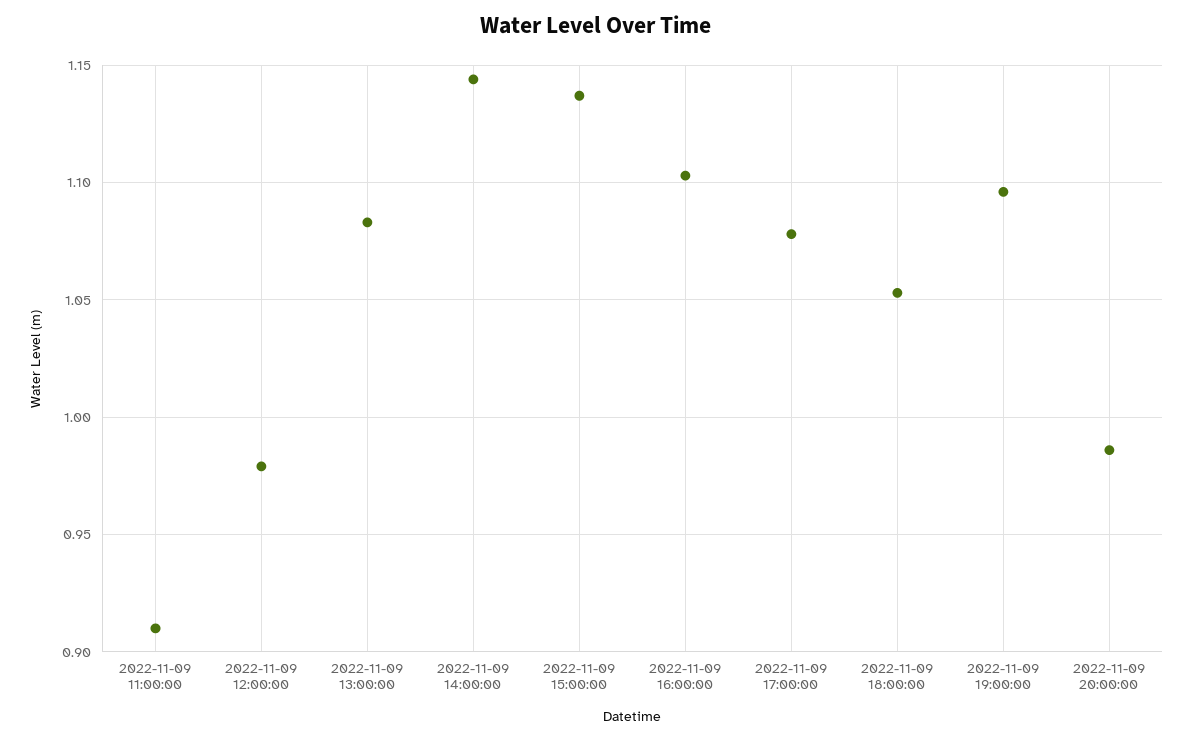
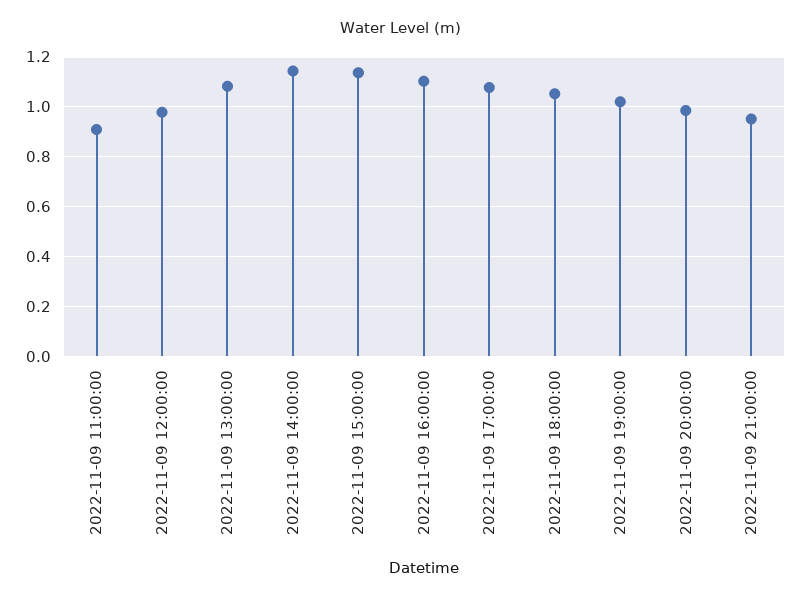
2022-11-09 19:00:00: 1.095 -> 1.025
2022-11-09 21:00:00: none -> 0.95

